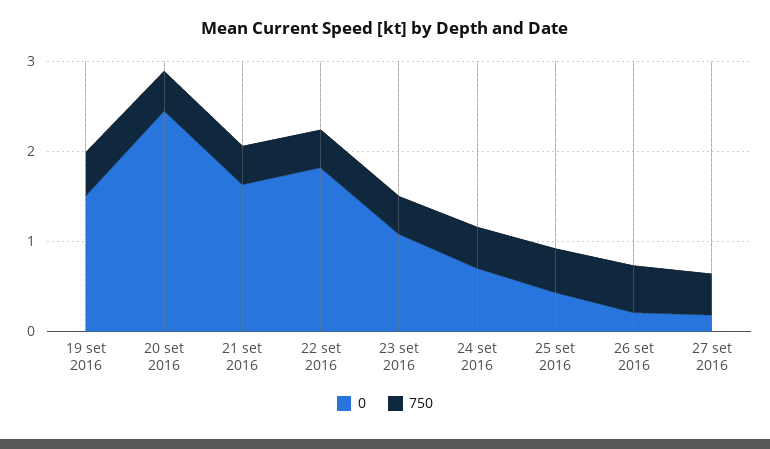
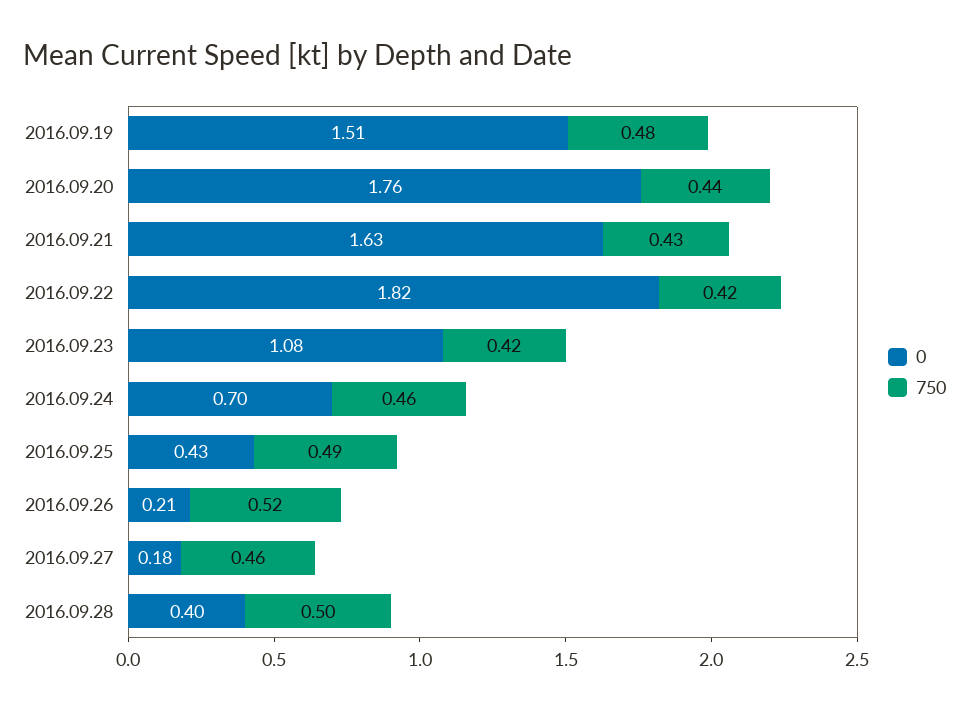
0, 20 set 2016: 2.4 -> 1.76
0, 2016.09.28: none -> 0.4
750, 2016.09.28: none -> 0.5

